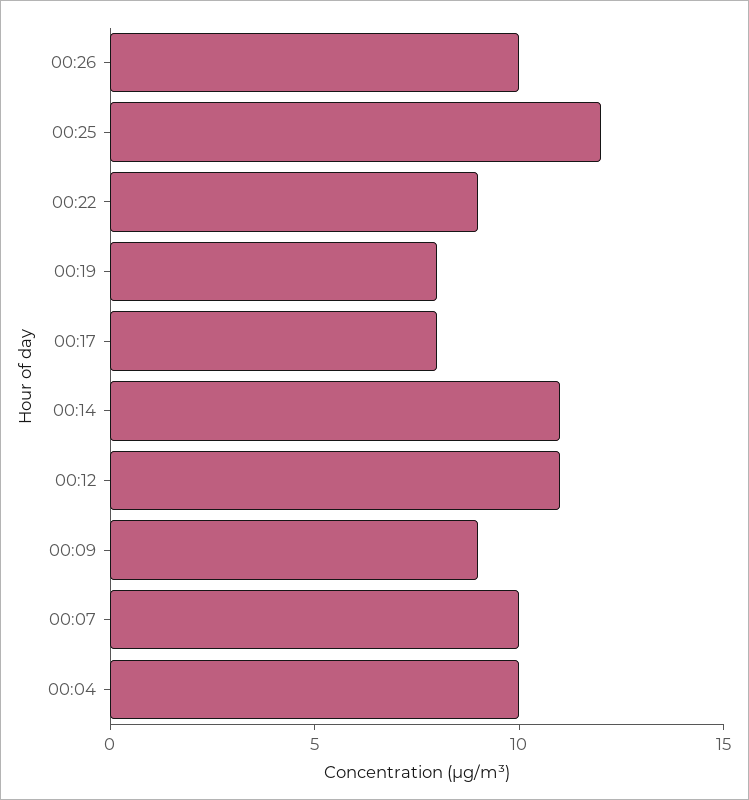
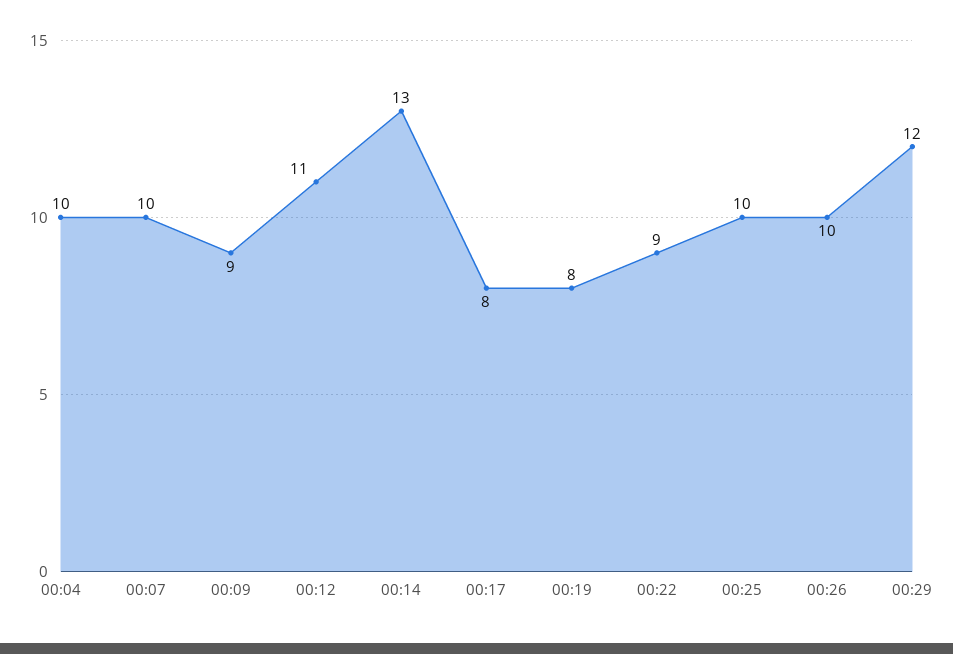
00:25: 12 -> 10
00:14: 11 -> 13
00:29: none -> 12

